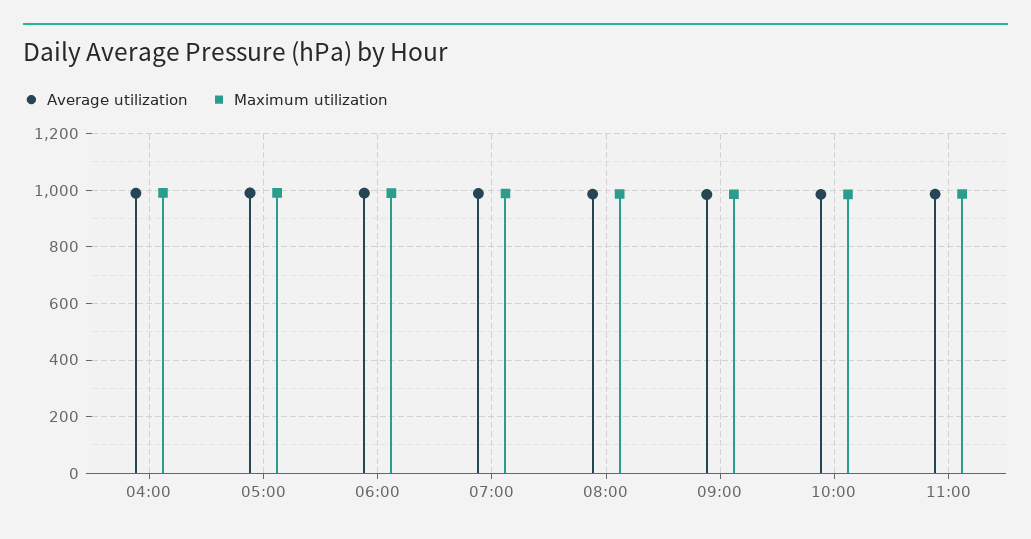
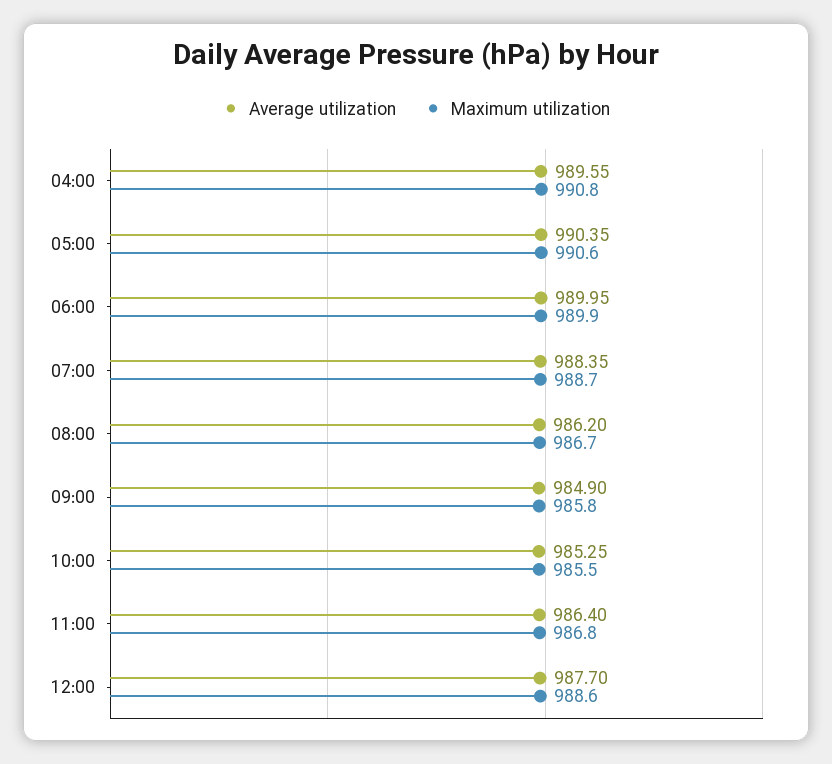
Average utilization, 12:00: none -> 987.7
Maximum utilization, 12:00: none -> 988.6

